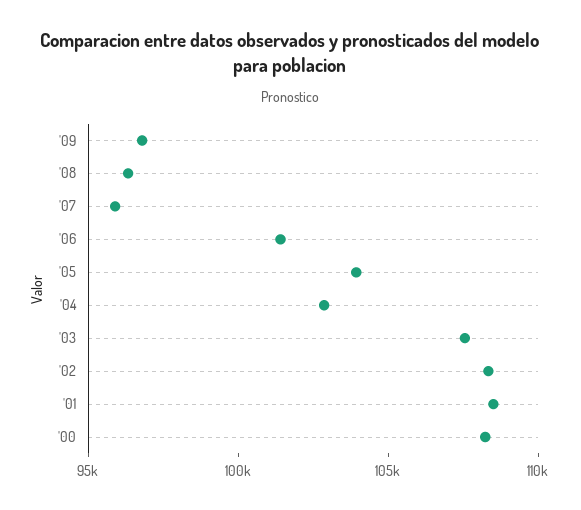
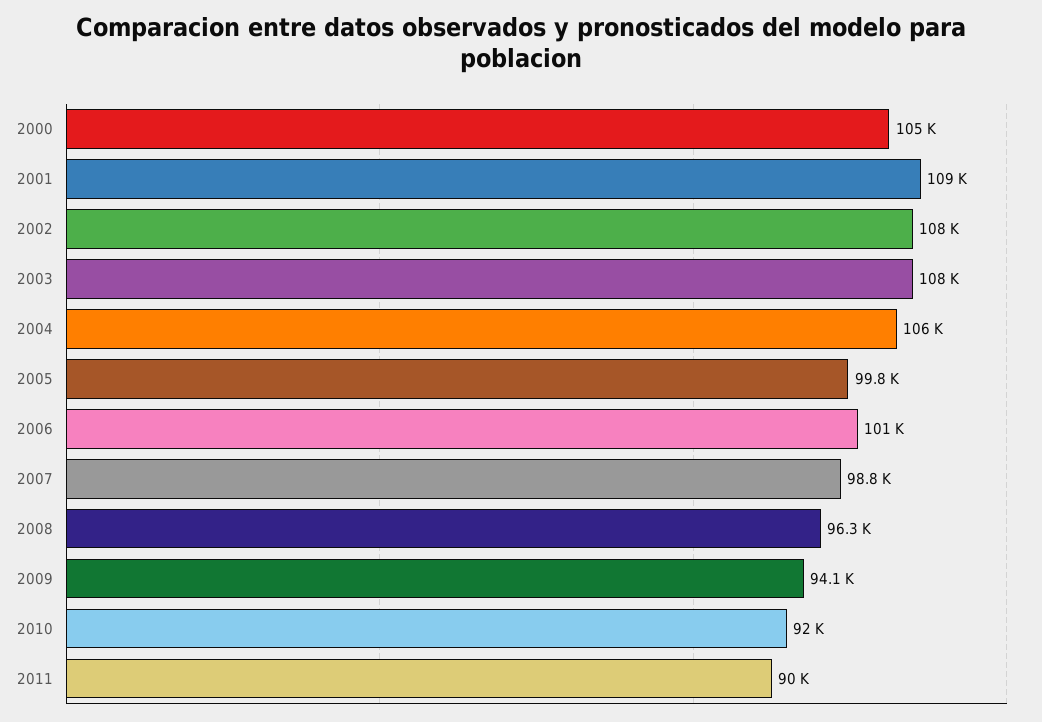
'09: 97000 -> 94100
'07: 96000 -> 98800
'05: 104000 -> 99800
'04: 103000 -> 106000
'00: 108000 -> 105000
2010: none -> 92000
2011: none -> 90000

